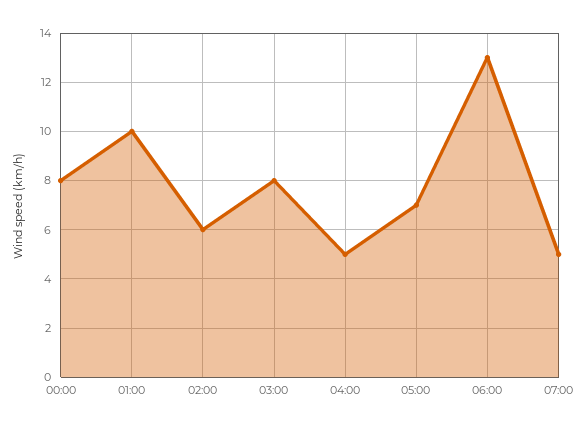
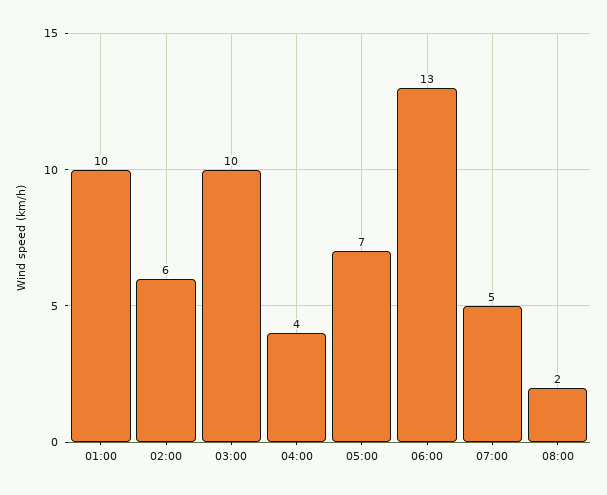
00:00: 8 -> none
03:00: 8 -> 10
04:00: 5 -> 4
08:00: none -> 2

